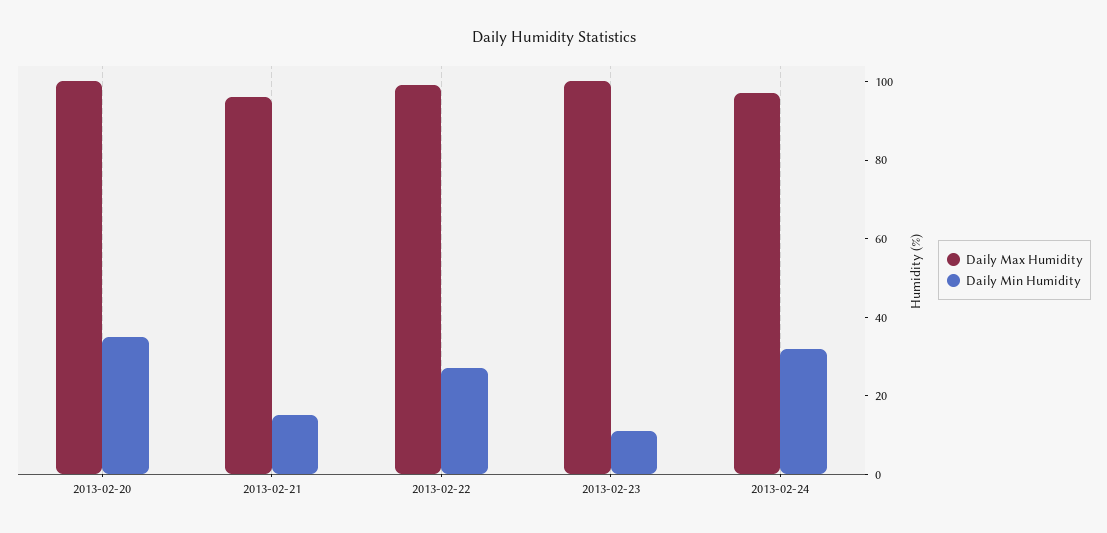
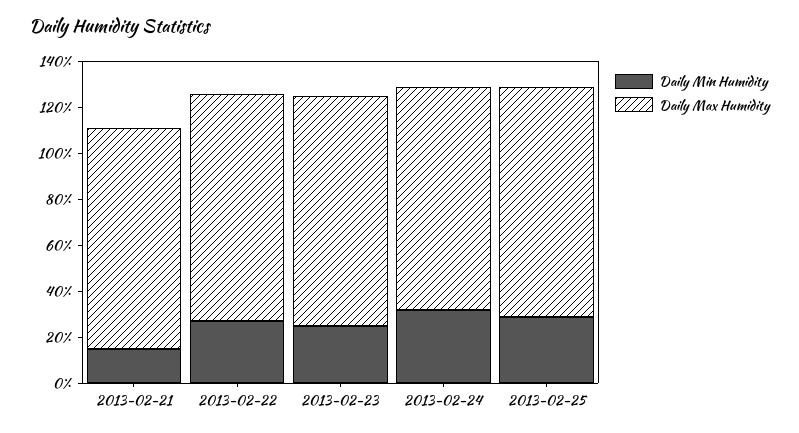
Daily Max Humidity, 2013-02-20: 100 -> none
Daily Min Humidity, 2013-02-20: 35 -> none
Daily Min Humidity, 2013-02-23: 10 -> 25
Daily Min Humidity, 2013-02-25: none -> 30
Daily Max Humidity, 2013-02-25: none -> 100

